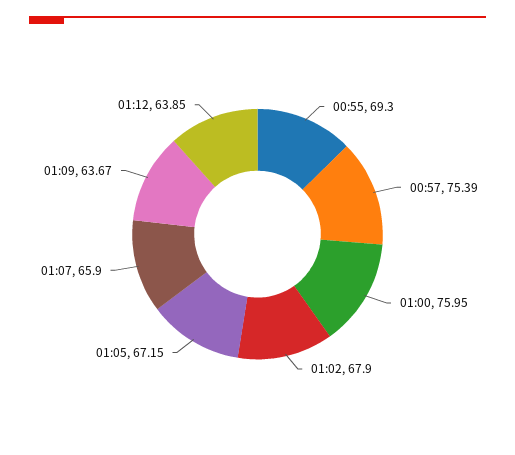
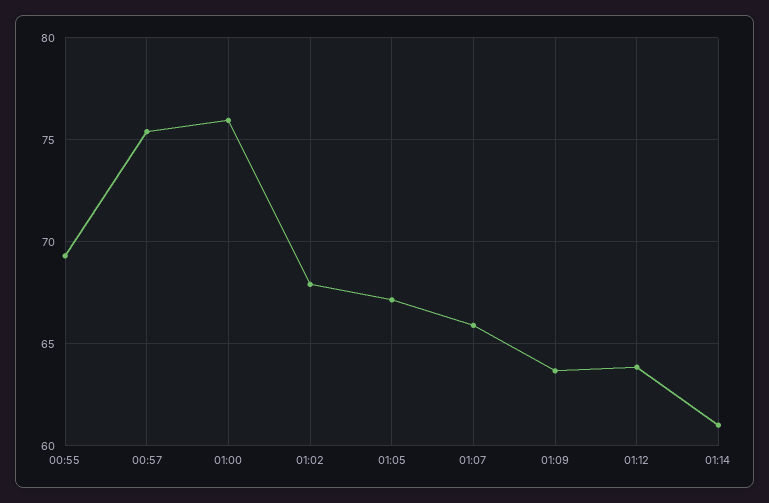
01:14: none -> 61

